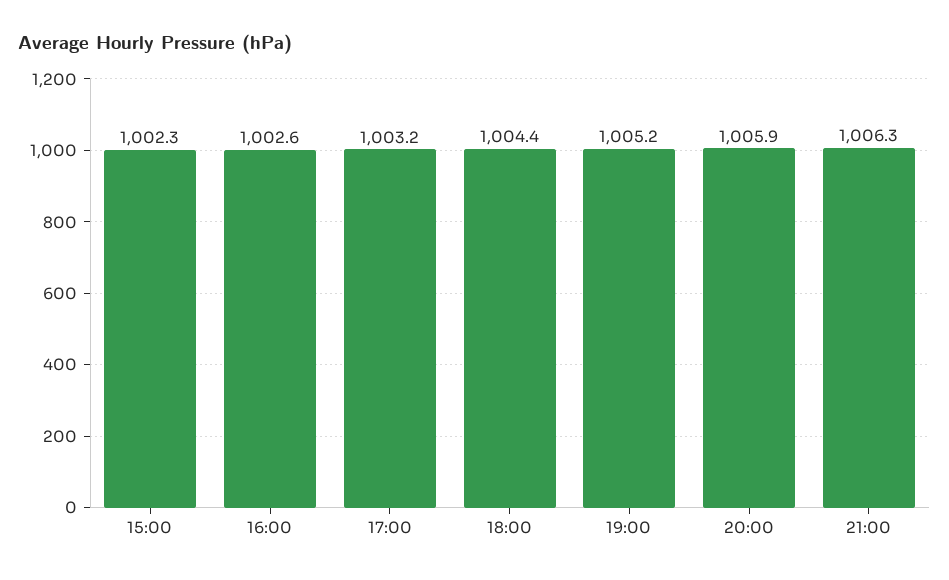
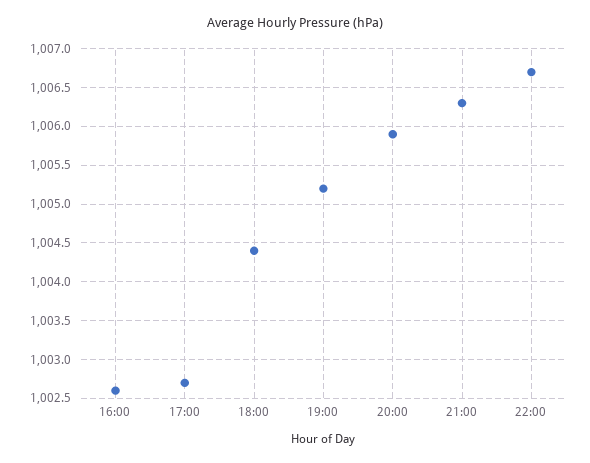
15:00: 1002.3 -> none
17:00: 1003.2 -> 1002.7
22:00: none -> 1006.7

